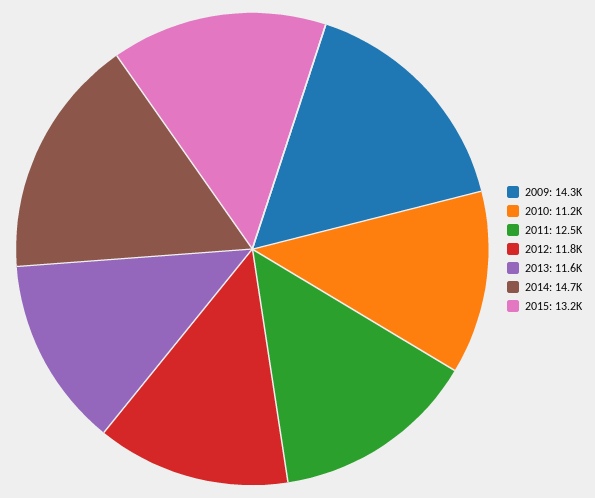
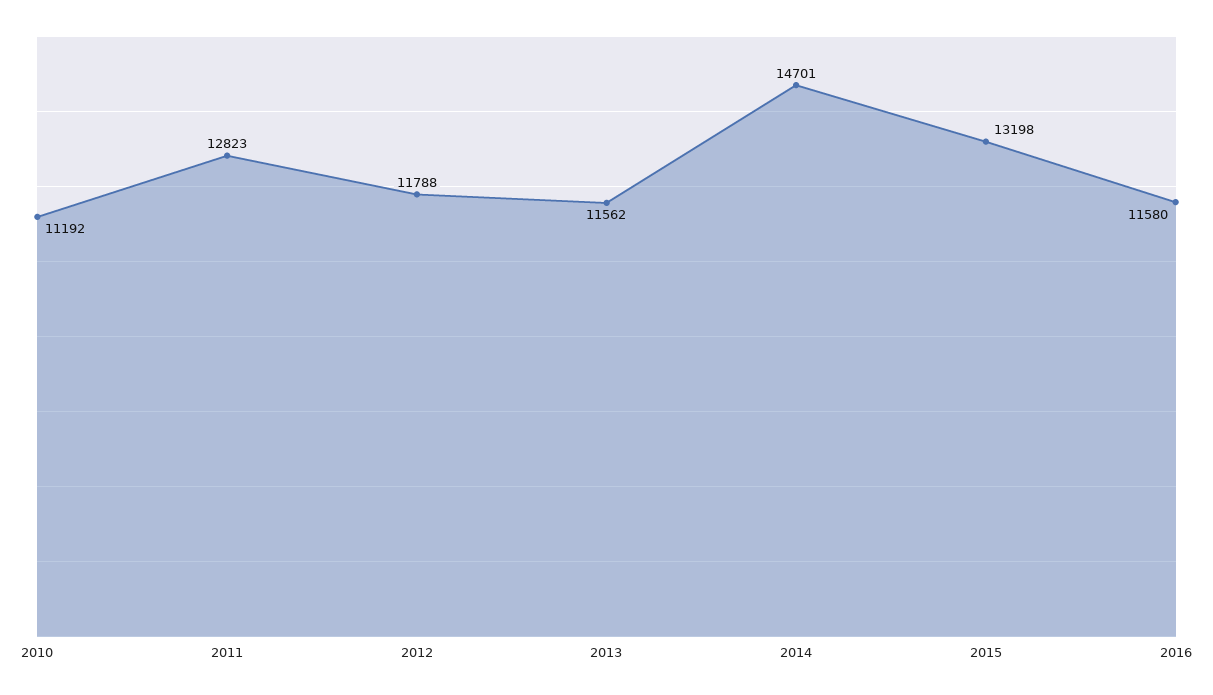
2009: 14300 -> none
2011: 12500 -> 12823
2016: none -> 11580

